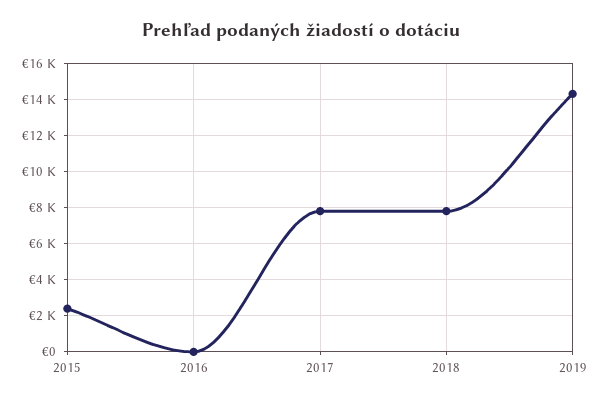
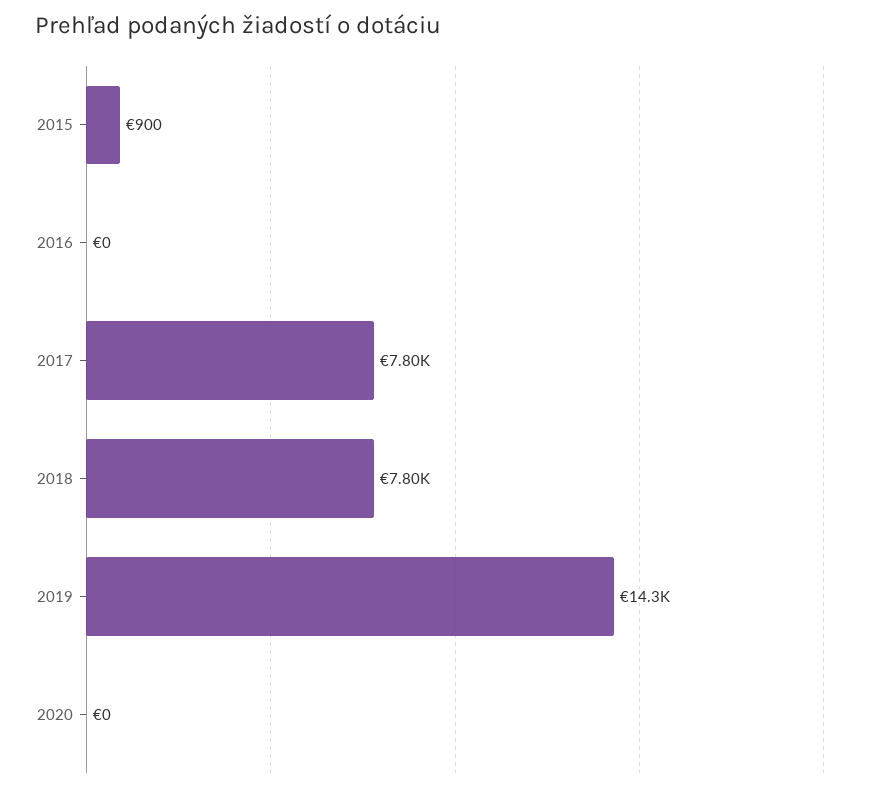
2015: 2500 -> 900
2020: none -> 0

